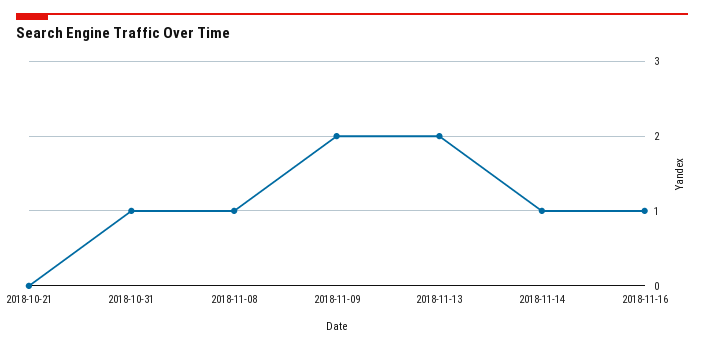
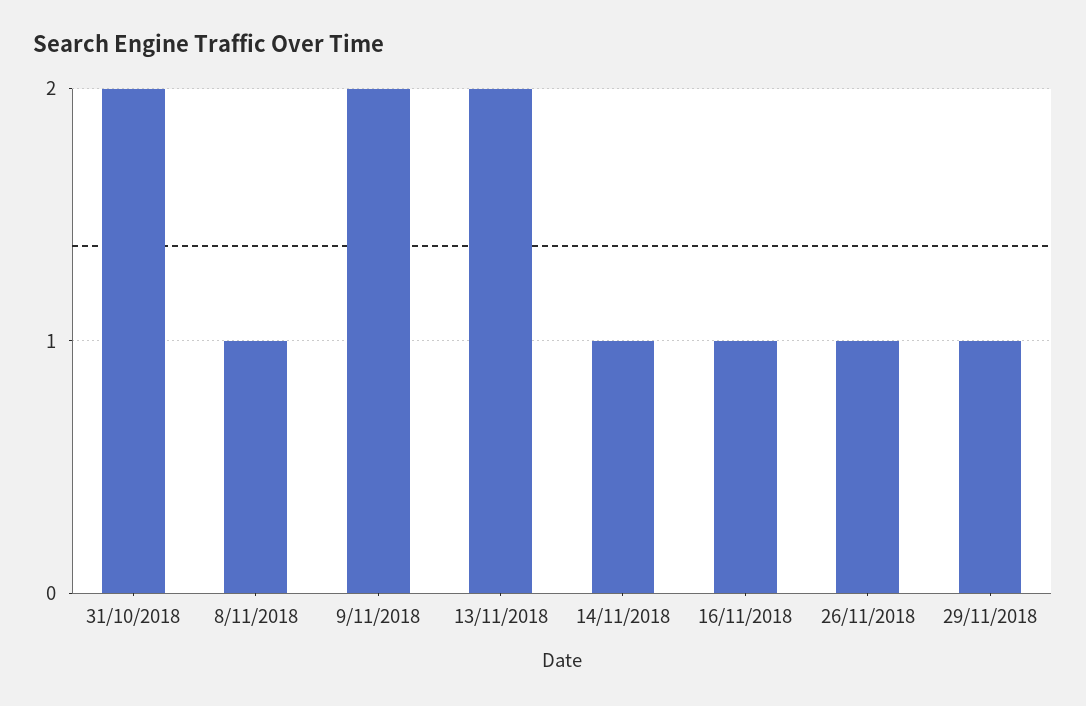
2018-10-21: 0 -> none
2018-10-31: 1 -> 2
26/11/2018: none -> 1
29/11/2018: none -> 1

